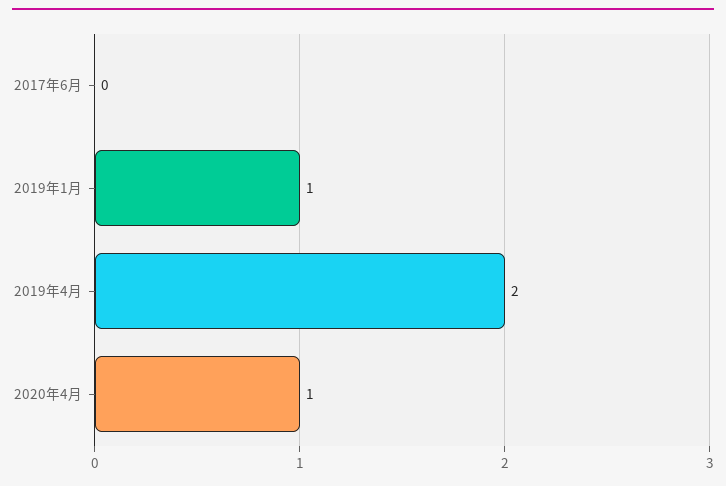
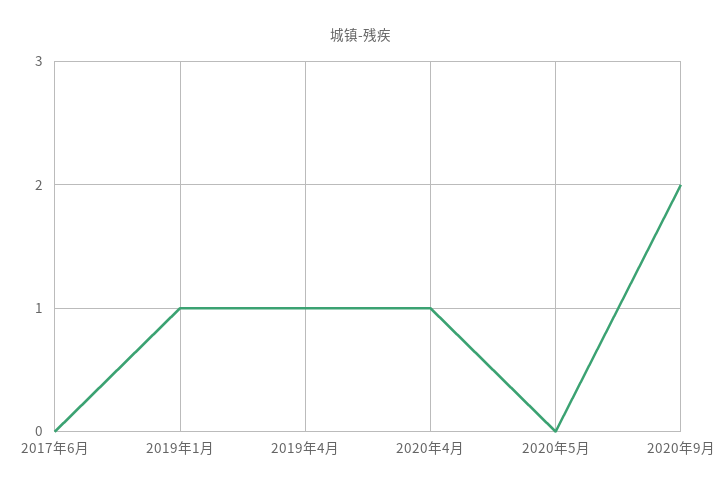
2019年4月: 2 -> 1
2020年5月: none -> 0
2020年9月: none -> 2

